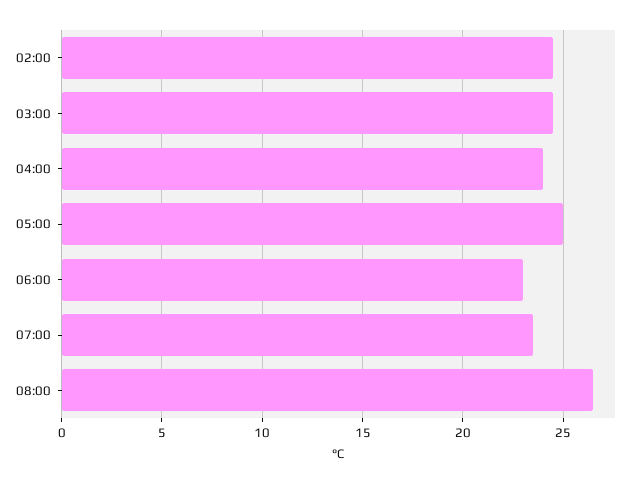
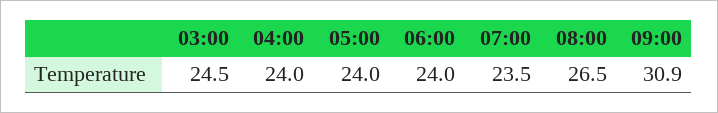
02:00: 24.5 -> none
05:00: 25 -> 24
06:00: 23 -> 24
09:00: none -> 30.9

